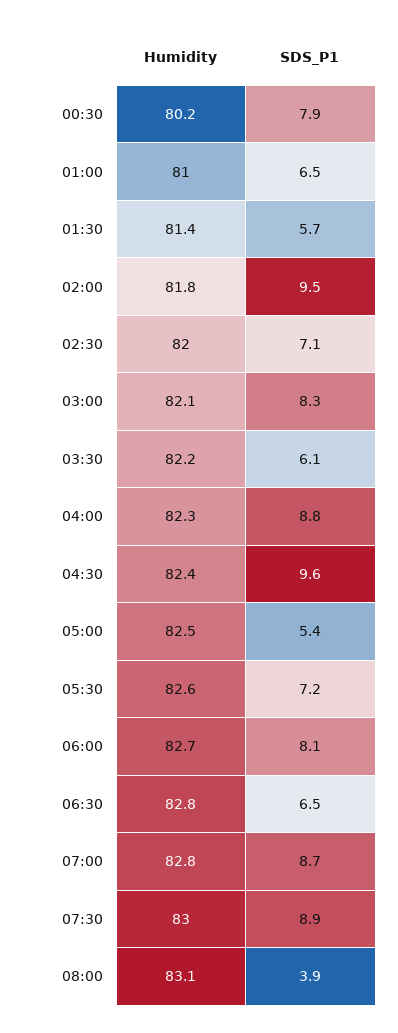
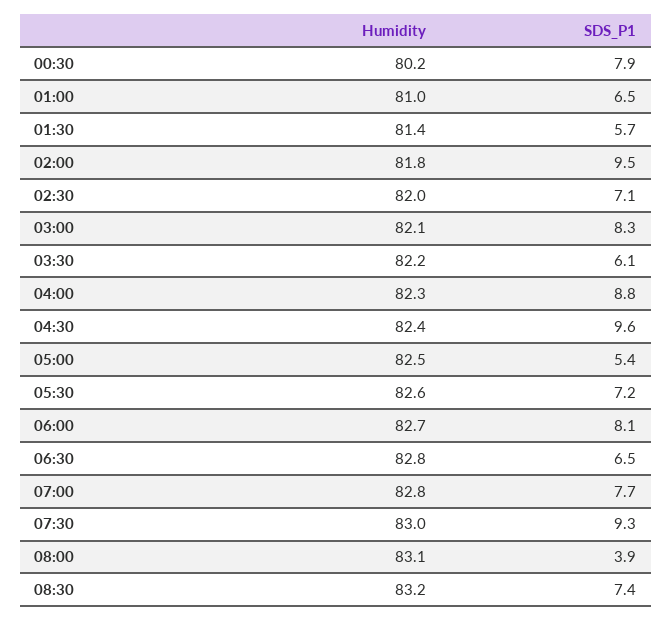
SDS_P1, 07:00: 8.7 -> 7.7
SDS_P1, 07:30: 8.9 -> 9.3
Humidity, 08:30: none -> 83.2
SDS_P1, 08:30: none -> 7.4

